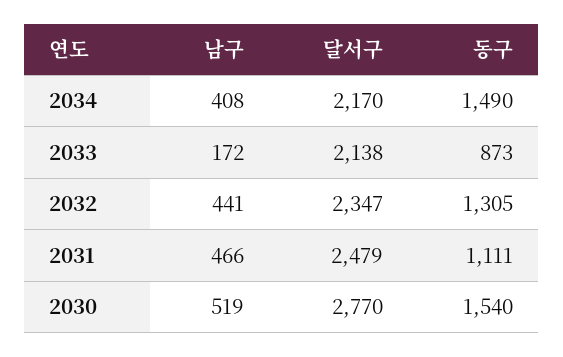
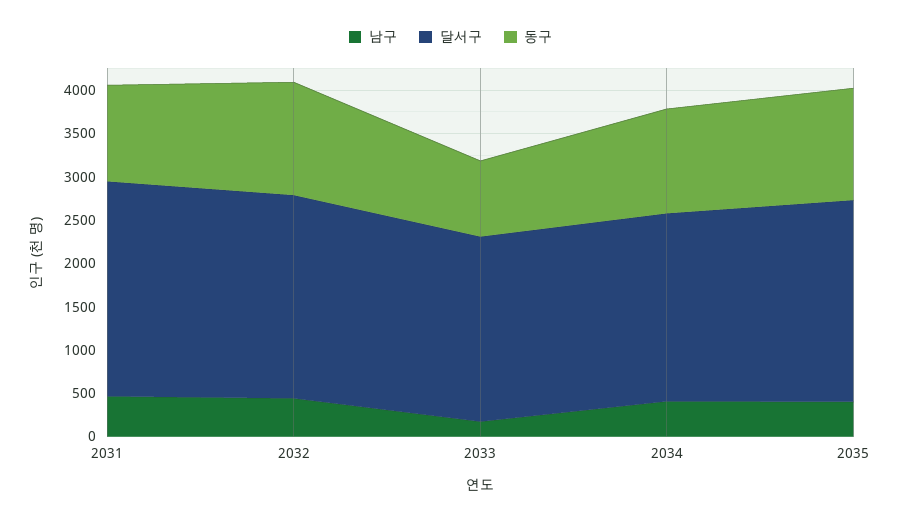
동구, 2034: 1490 -> 1200
남구, 2030: 519 -> none
달서구, 2030: 2770 -> none
동구, 2030: 1540 -> none
남구, 2035: none -> 400
달서구, 2035: none -> 2300
동구, 2035: none -> 1300

